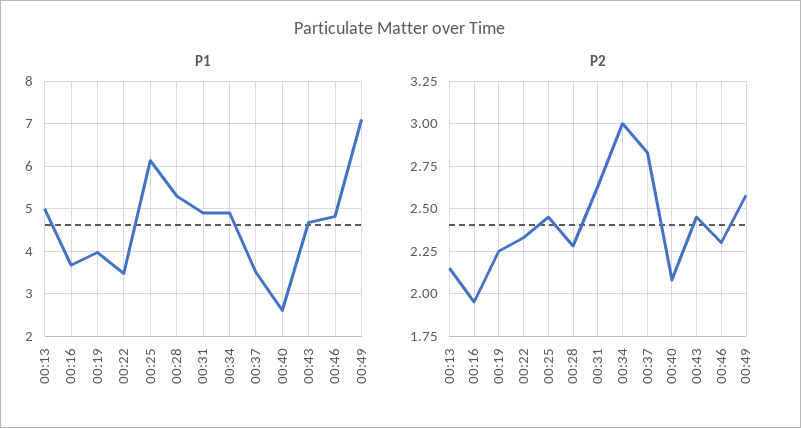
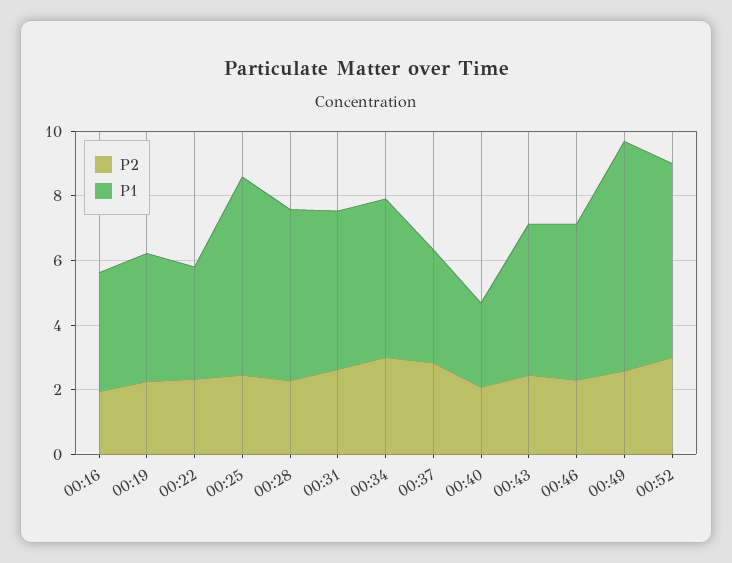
P1, 00:13: 5 -> none
P2, 00:13: 2.15 -> none
P2, 00:52: none -> 3
P1, 00:52: none -> 6

